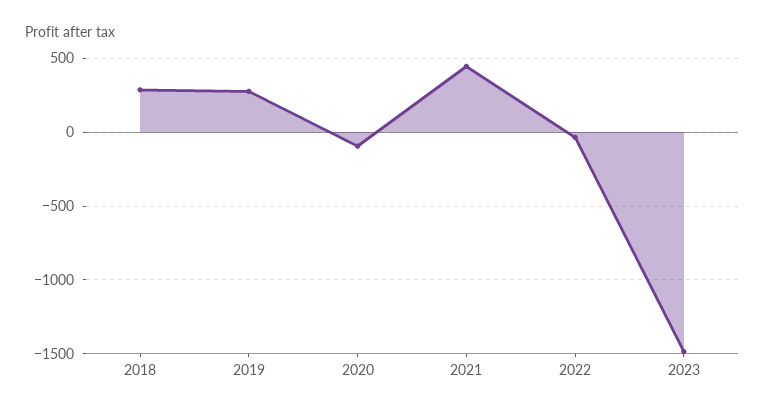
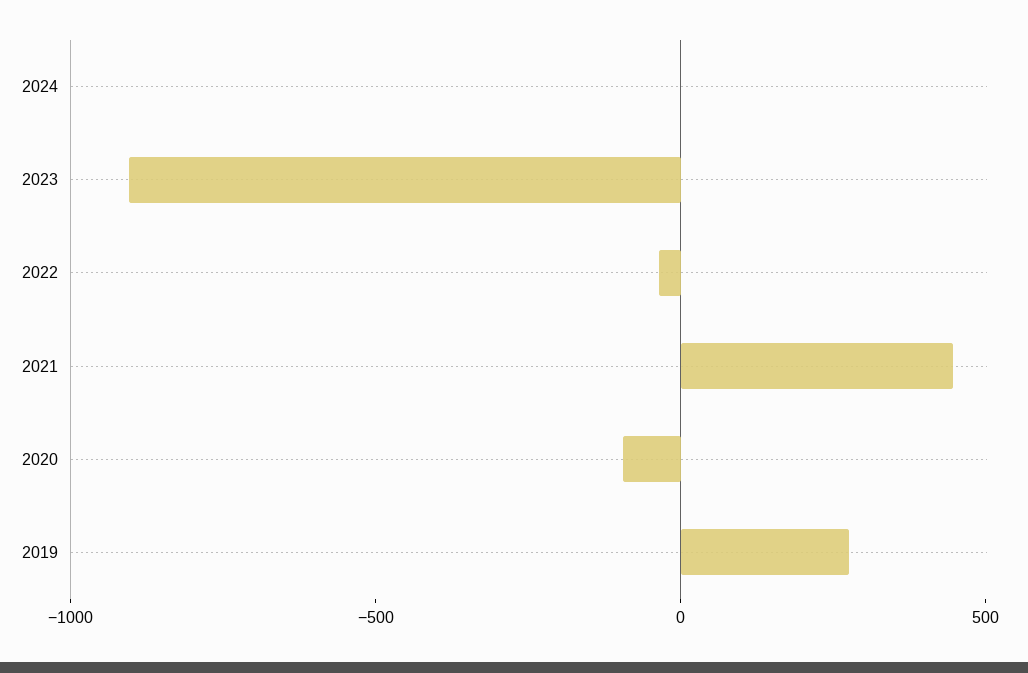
2018: 300 -> none
2023: -1500 -> -900
2024: none -> 0

